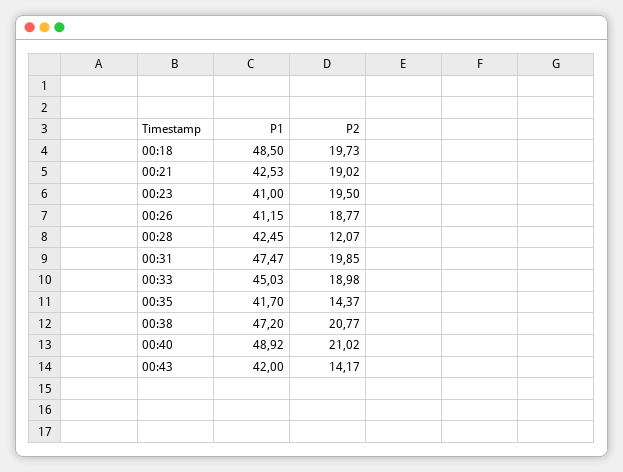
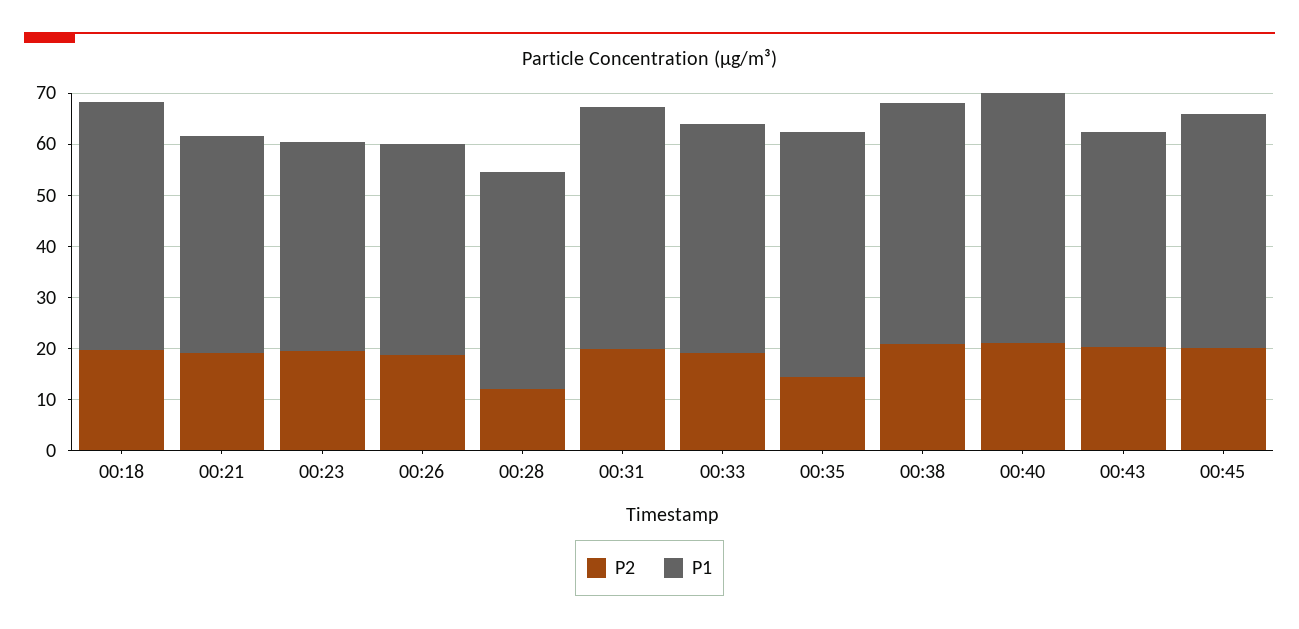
P1, 00:35: 41.7 -> 48
P2, 00:43: 14.17 -> 20
P2, 00:45: none -> 20
P1, 00:45: none -> 46

